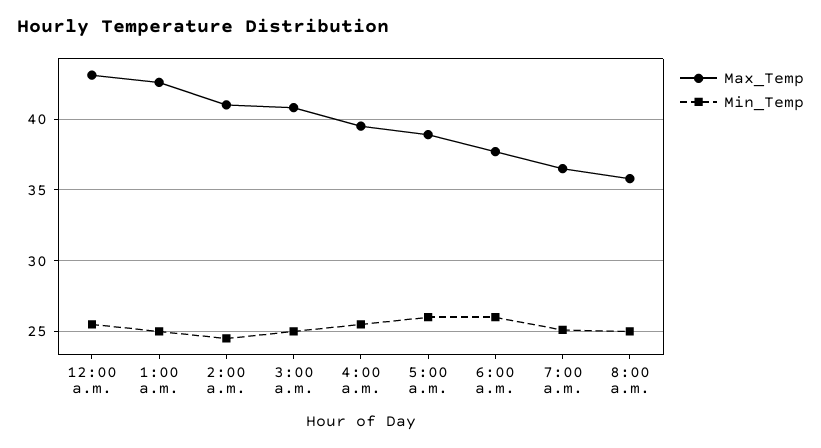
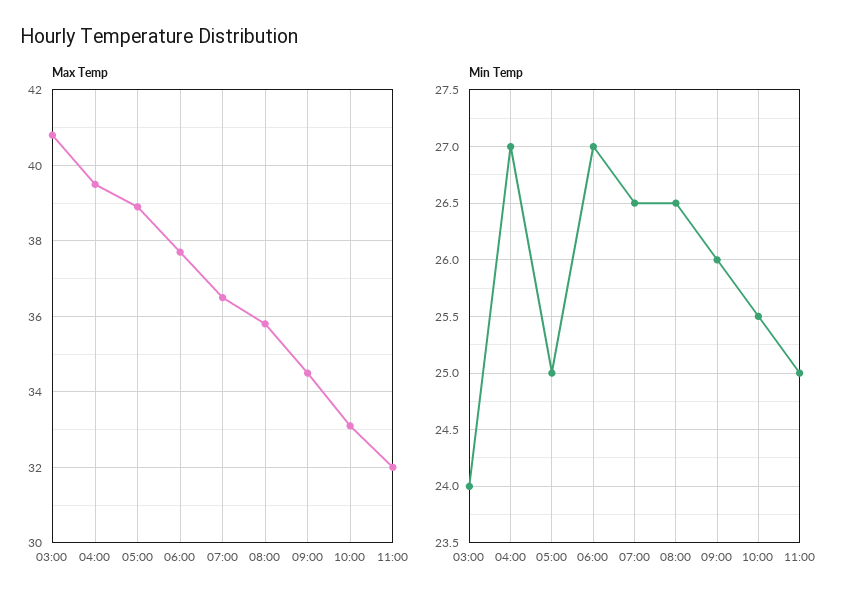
Max_Temp, 12:00 a.m.: 43 -> none
Min_Temp, 12:00 a.m.: 25.5 -> none
Max_Temp, 1:00 a.m.: 42.5 -> none
Min_Temp, 1:00 a.m.: 25 -> none
Max_Temp, 2:00 a.m.: 41 -> none
Min_Temp, 2:00 a.m.: 24.5 -> none
Min_Temp, 3:00 a.m.: 25 -> 24
Min_Temp, 4:00 a.m.: 25.5 -> 27
Min_Temp, 5:00 a.m.: 26 -> 25
Min_Temp, 6:00 a.m.: 26 -> 27
Min_Temp, 7:00 a.m.: 25 -> 26.5
Min_Temp, 8:00 a.m.: 25 -> 26.5
Max_Temp, 09:00: none -> 34.5
Max_Temp, 10:00: none -> 33
Max_Temp, 11:00: none -> 32
Min_Temp, 09:00: none -> 26
Min_Temp, 10:00: none -> 25.5
Min_Temp, 11:00: none -> 25

